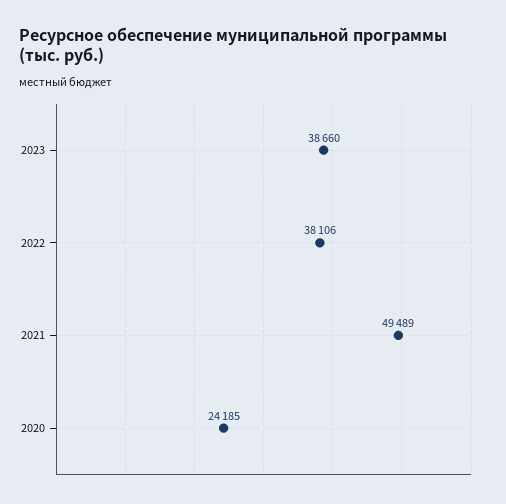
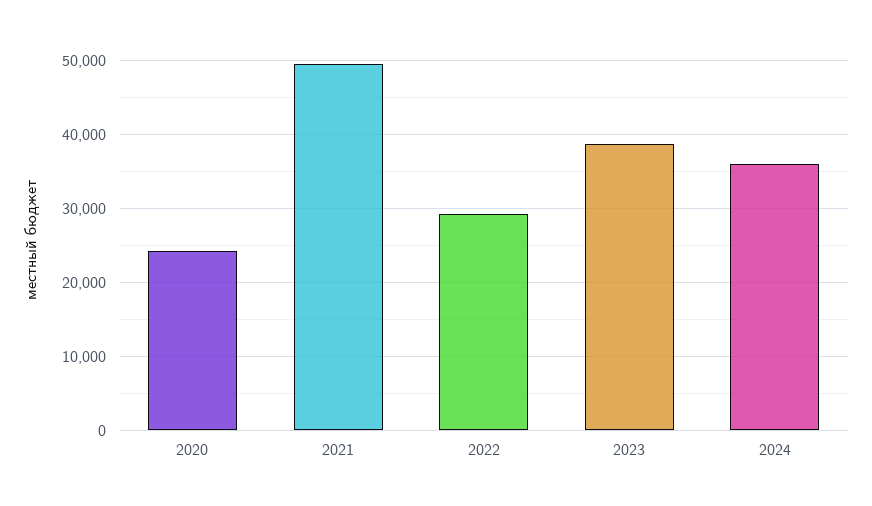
2022: 38106 -> 29000
2024: none -> 36000

